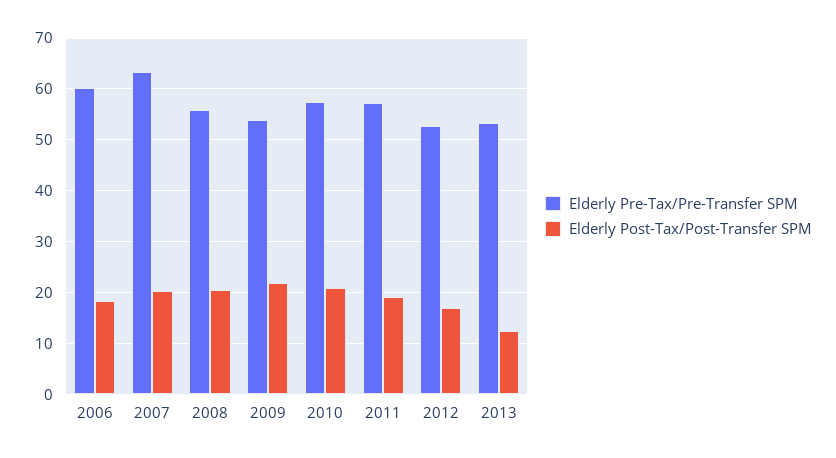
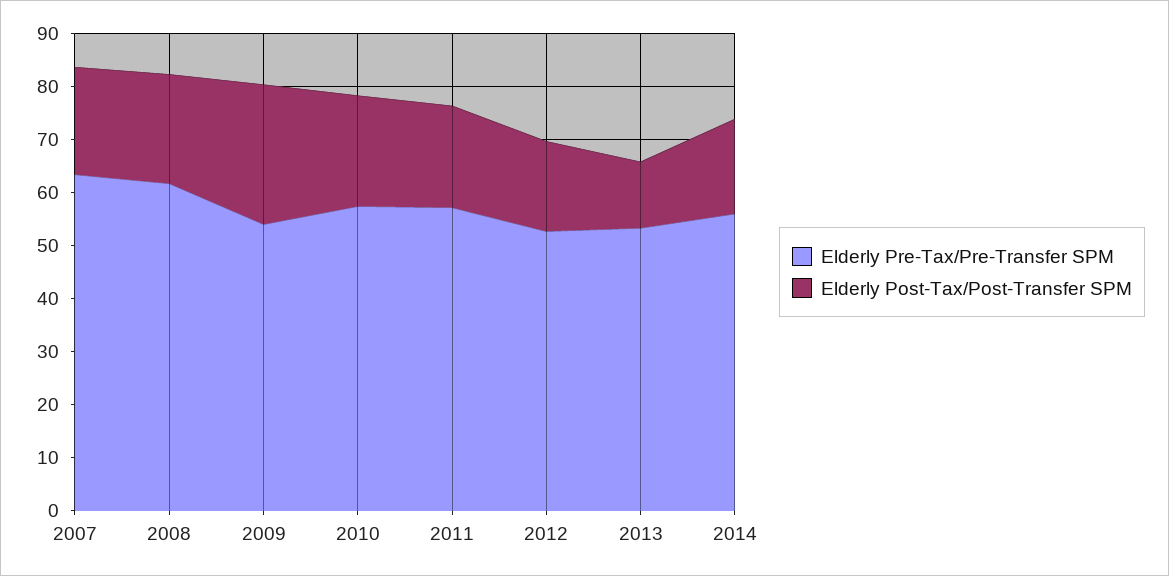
Elderly Pre-Tax/Pre-Transfer SPM, 2006: 60 -> none
Elderly Post-Tax/Post-Transfer SPM, 2006: 18 -> none
Elderly Pre-Tax/Pre-Transfer SPM, 2008: 56 -> 62
Elderly Post-Tax/Post-Transfer SPM, 2009: 22 -> 26
Elderly Pre-Tax/Pre-Transfer SPM, 2014: none -> 56
Elderly Post-Tax/Post-Transfer SPM, 2014: none -> 18

